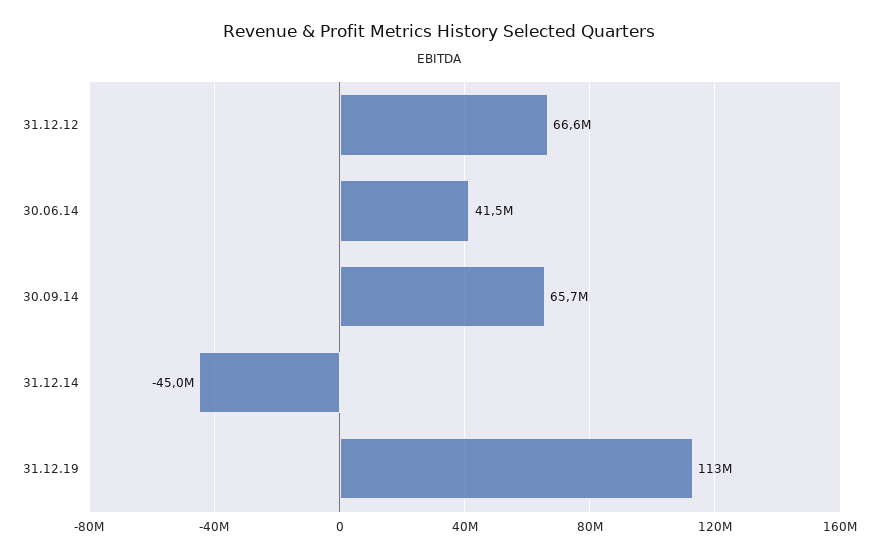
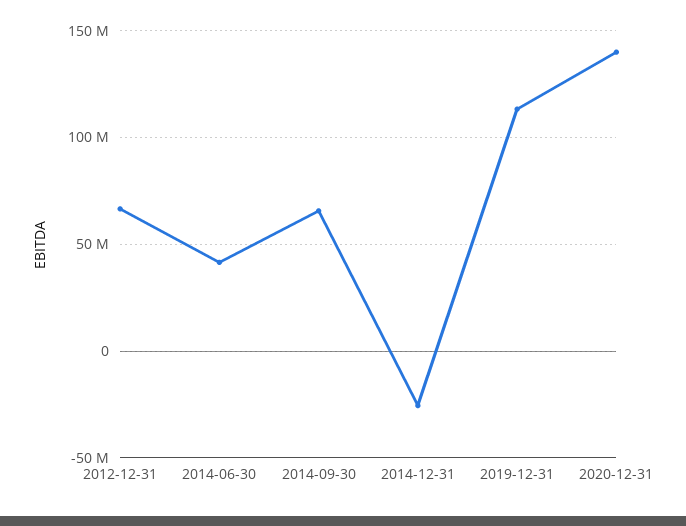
31.12.14: -45000000 -> -25000000
2020-12-31: none -> 140000000

